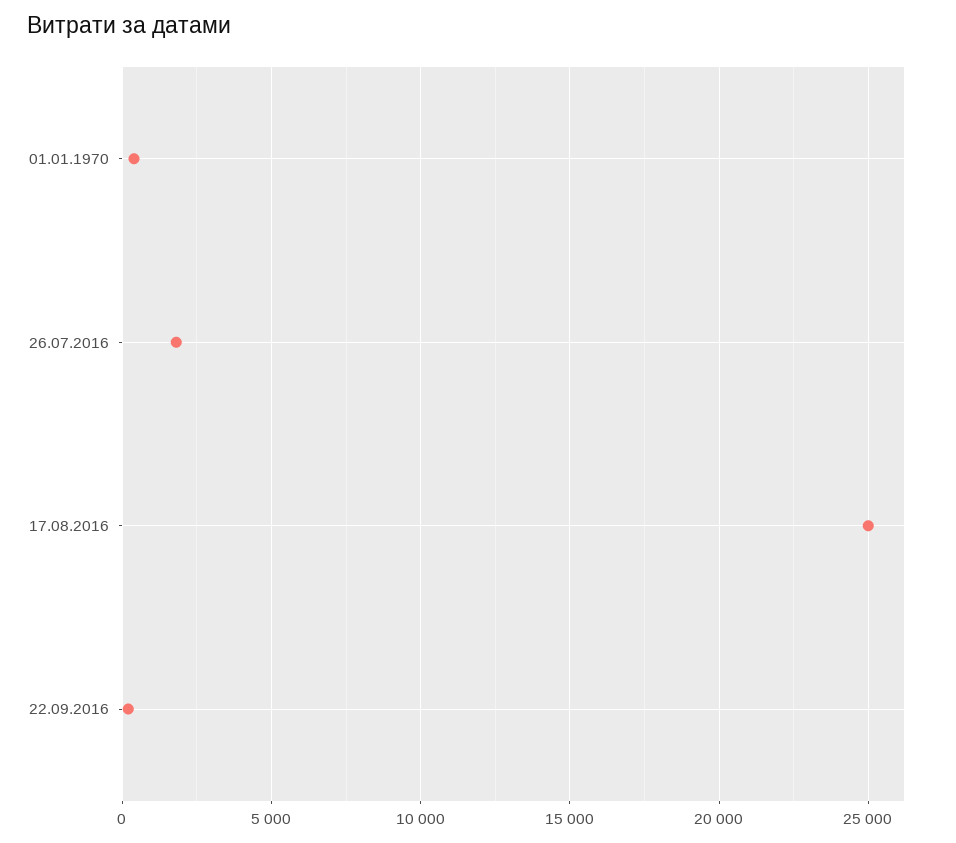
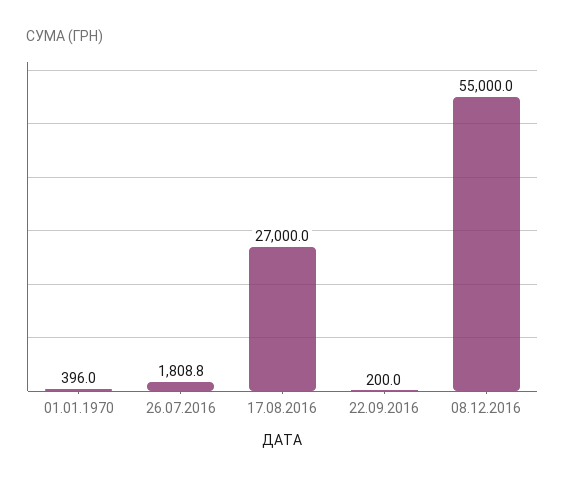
17.08.2016: 25000 -> 27000
08.12.2016: none -> 55000

